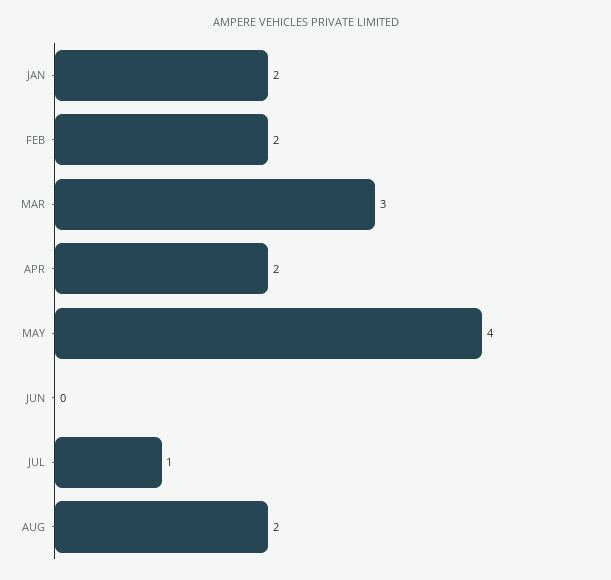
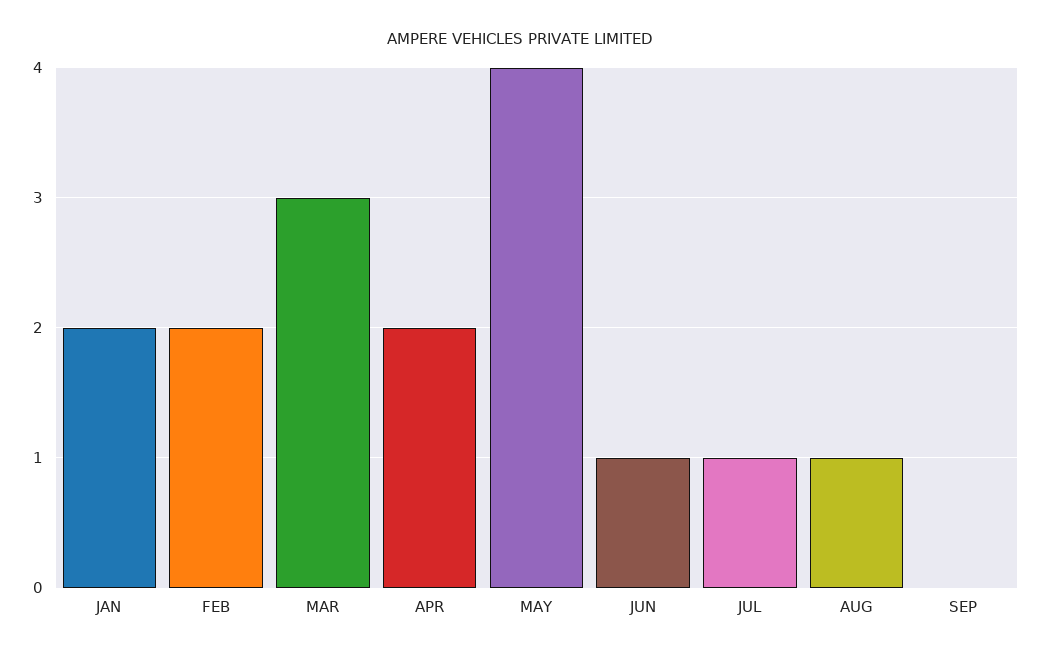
JUN: 0 -> 1
AUG: 2 -> 1
SEP: none -> 0

